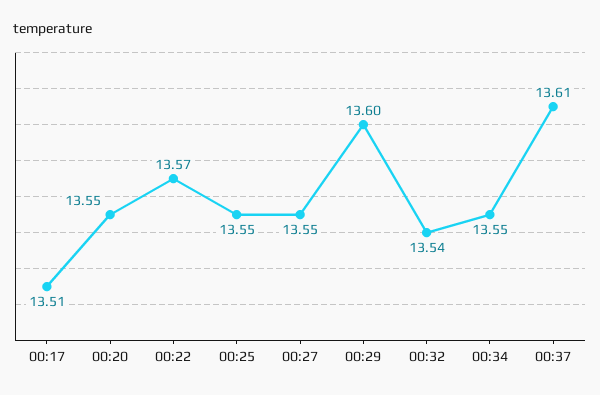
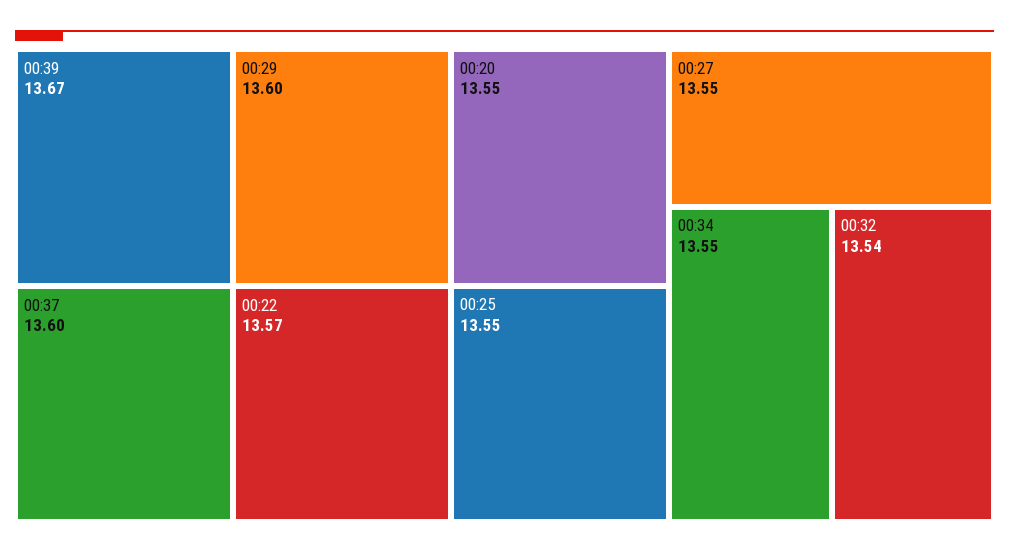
00:17: 13.51 -> none
00:37: 13.61 -> 13.6
00:39: none -> 13.67

